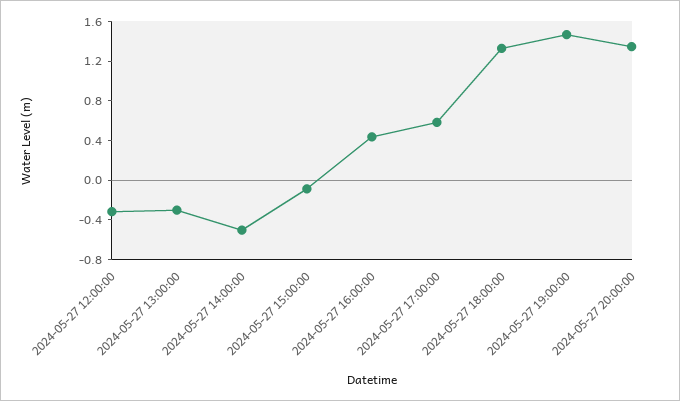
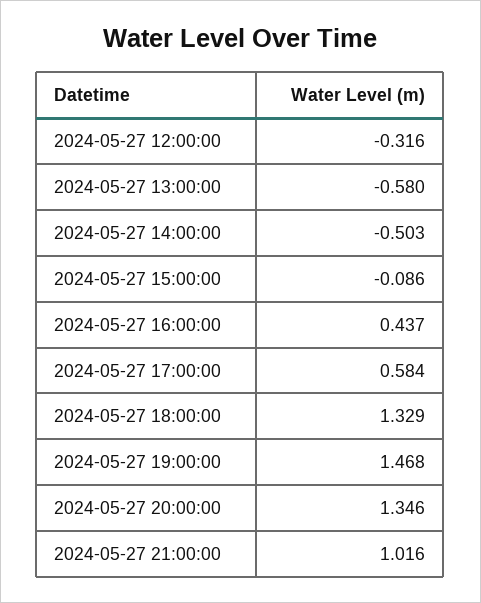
2024-05-27 13:00:00: -0.3 -> -0.58
2024-05-27 21:00:00: none -> 1.016

